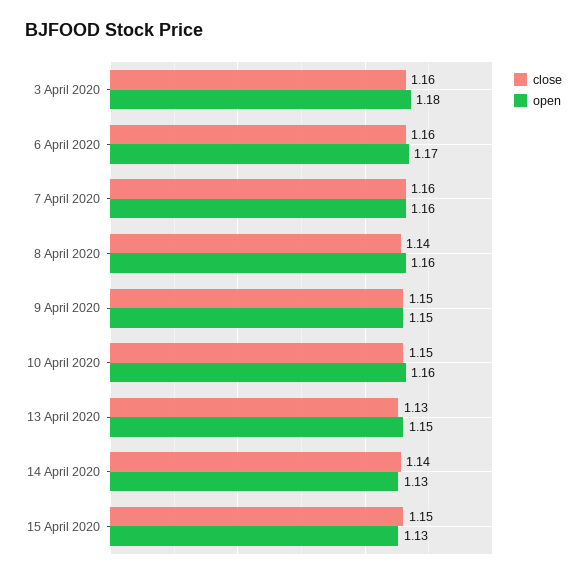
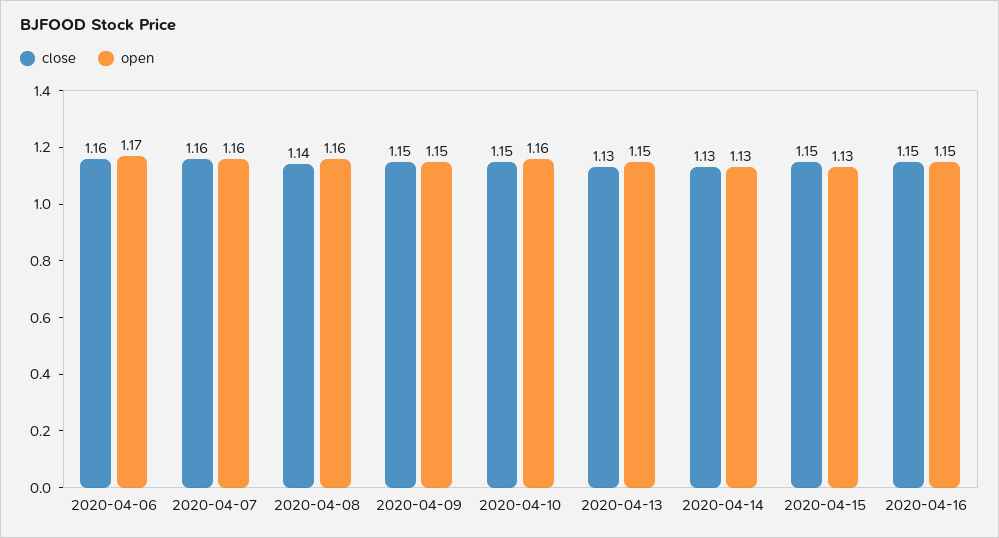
close, 3 April 2020: 1.16 -> none
open, 3 April 2020: 1.18 -> none
close, 14 April 2020: 1.14 -> 1.13
close, 2020-04-16: none -> 1.15
open, 2020-04-16: none -> 1.15

